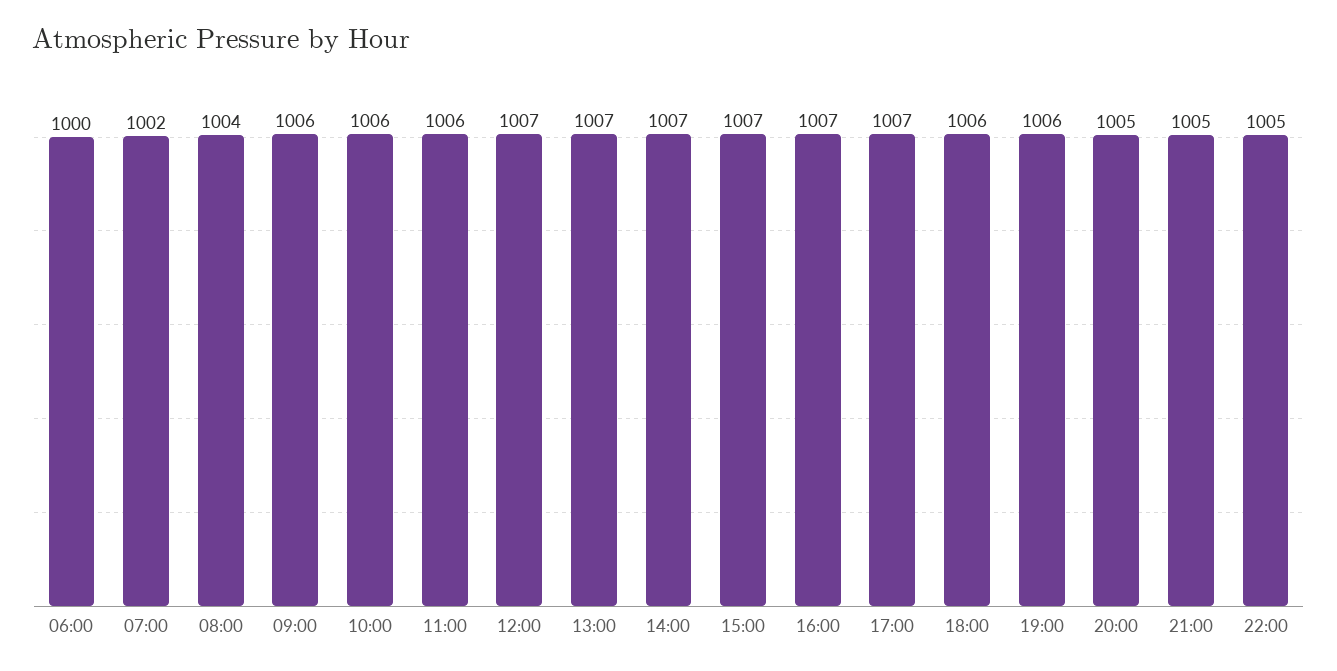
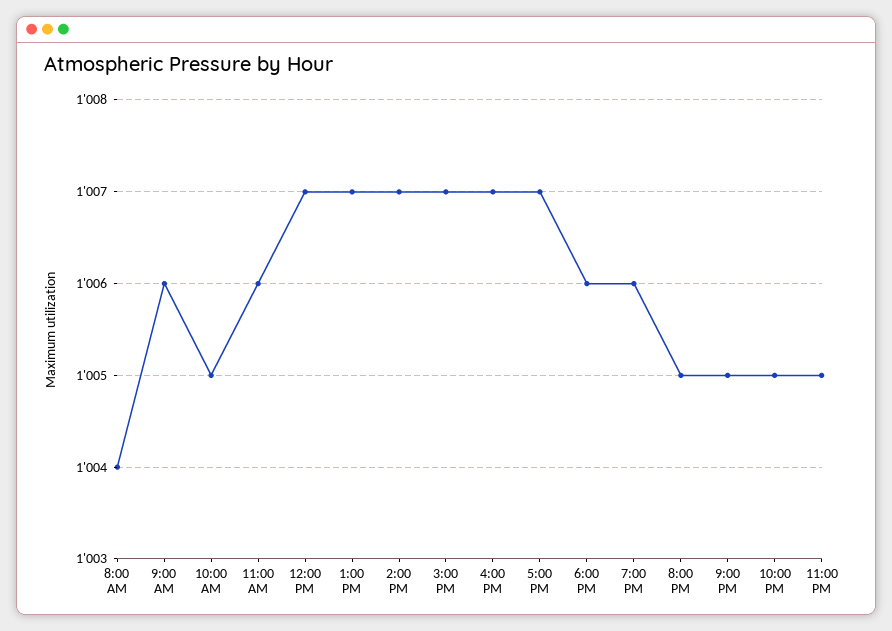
06:00: 1000 -> none
07:00: 1002 -> none
10:00: 1006 -> 1005
11:00 PM: none -> 1005

